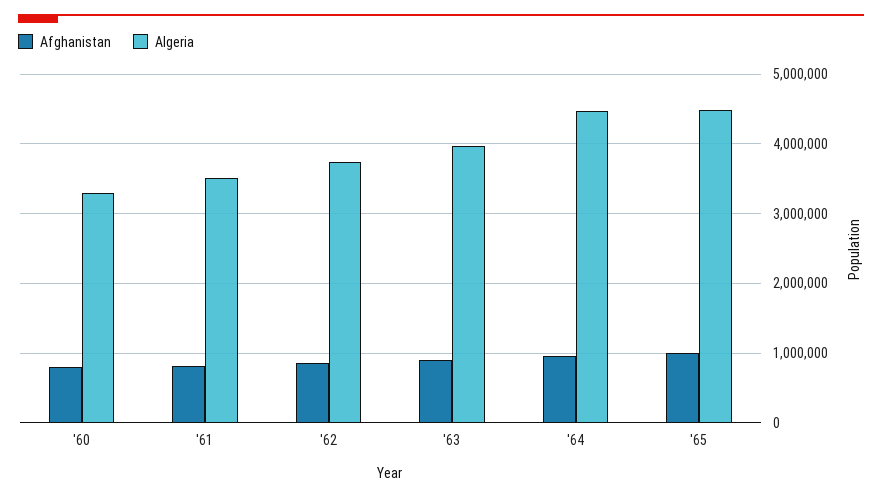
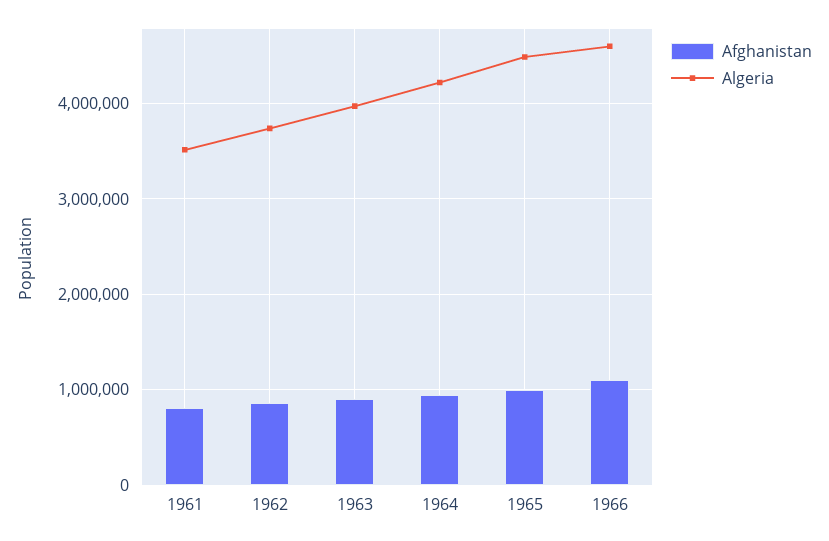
Afghanistan, '60: 800000 -> none
Algeria, '60: 3300000 -> none
Algeria, '64: 4500000 -> 4200000
Afghanistan, 1966: none -> 1100000
Algeria, 1966: none -> 4600000

